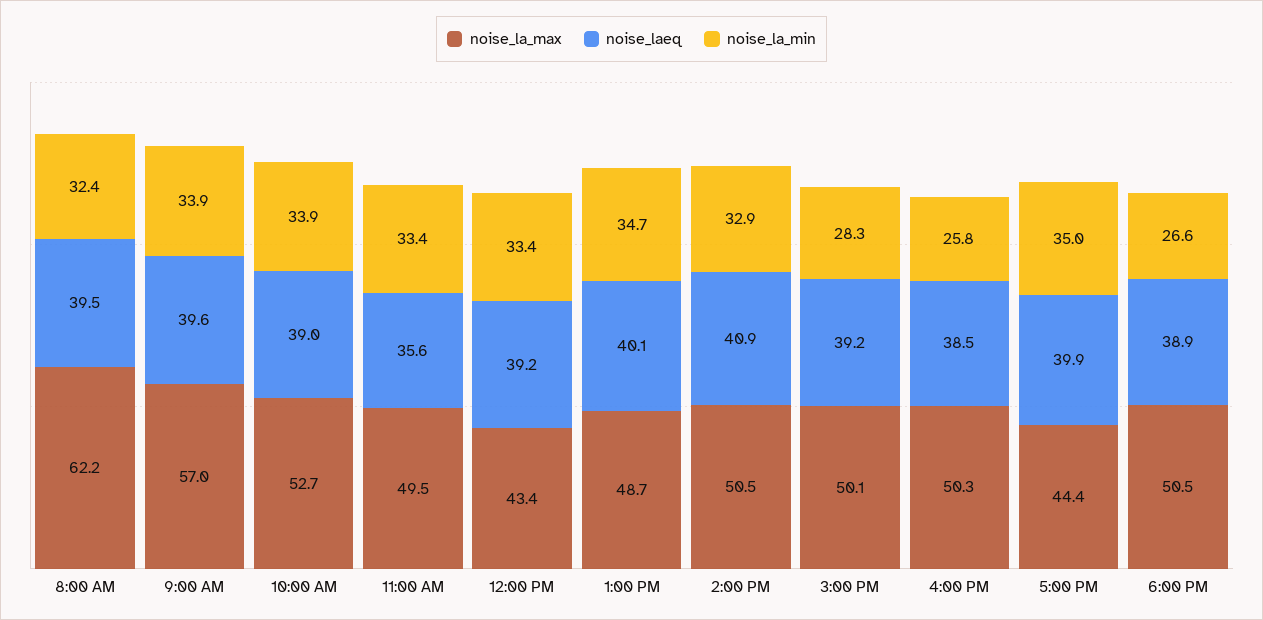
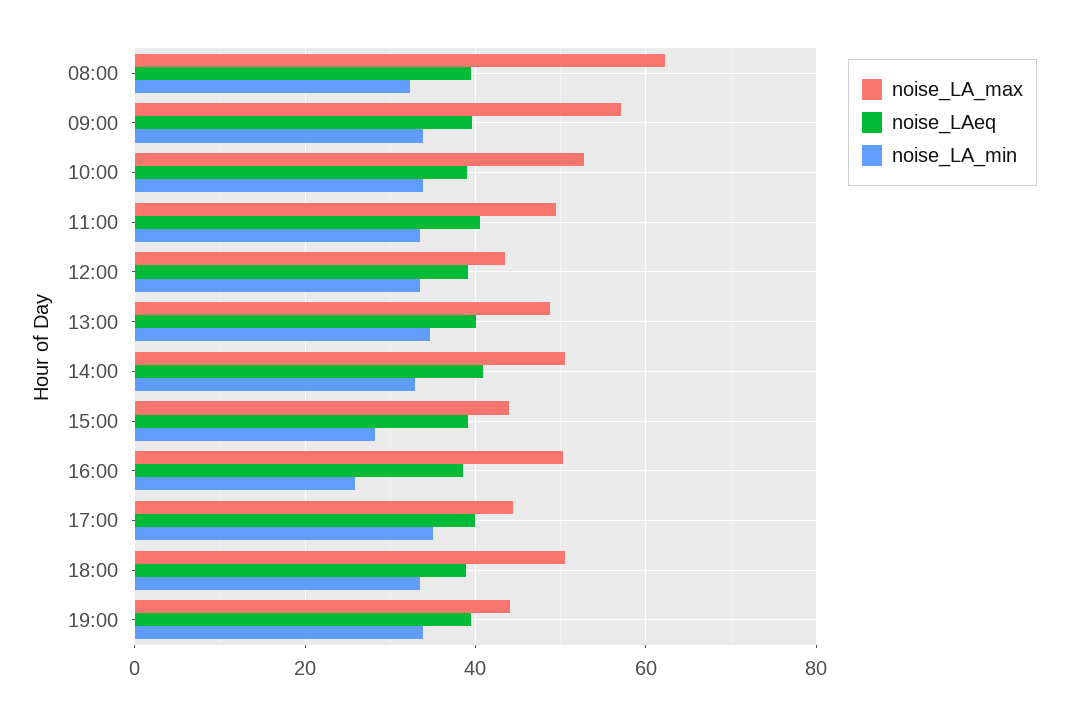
noise_laeq, 11:00 AM: 35.6 -> 40
noise_la_max, 3:00 PM: 50.1 -> 44
noise_la_min, 6:00 PM: 26.6 -> 34
noise_la_max, 19:00: none -> 44
noise_laeq, 19:00: none -> 40
noise_la_min, 19:00: none -> 34

